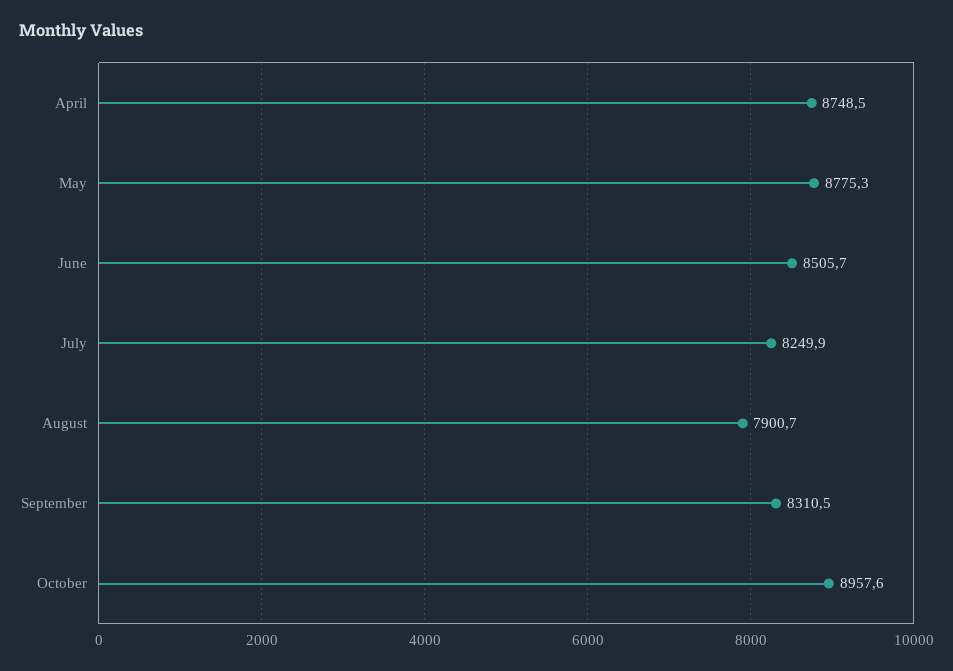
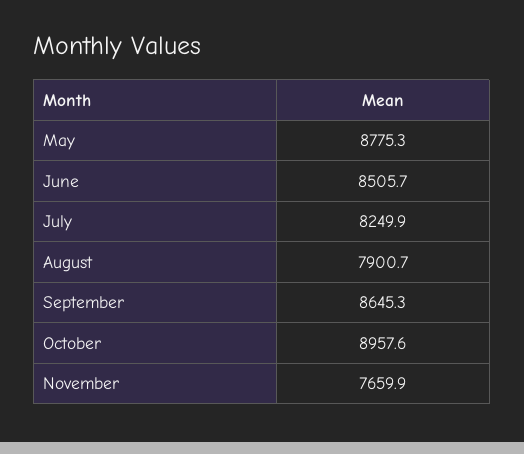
April: 8748.5 -> none
September: 8310.5 -> 8645.3
November: none -> 7659.9

